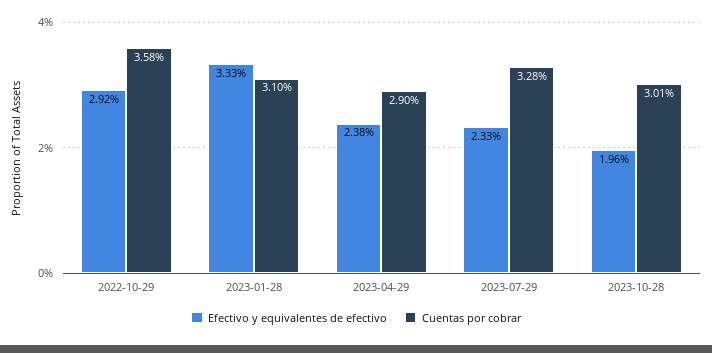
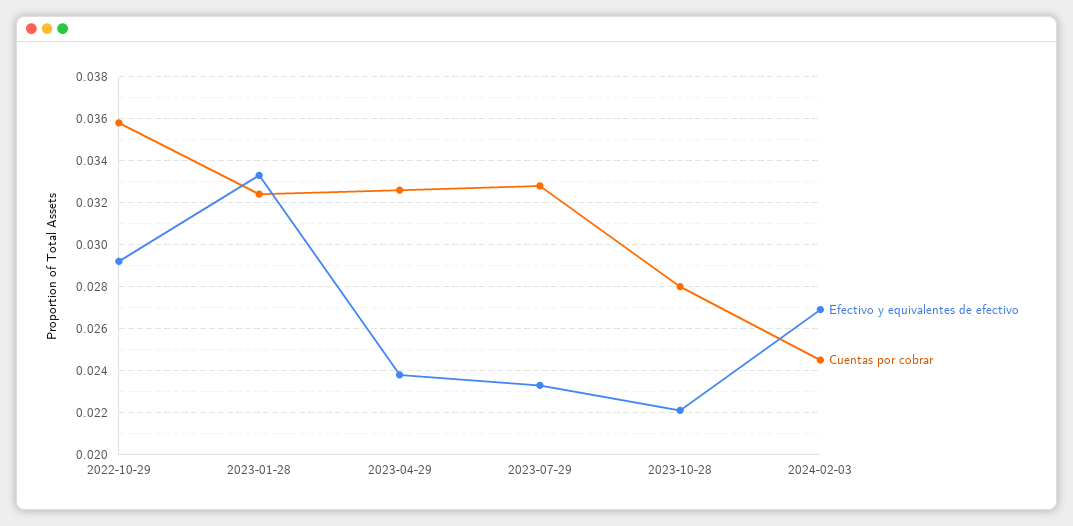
Cuentas por cobrar, 2023-01-28: 0.031 -> 0.0325
Cuentas por cobrar, 2023-04-29: 0.029 -> 0.0325
Efectivo y equivalentes de efectivo, 2023-10-28: 0.0196 -> 0.022
Cuentas por cobrar, 2023-10-28: 0.0301 -> 0.028
Efectivo y equivalentes de efectivo, 2024-02-03: none -> 0.027
Cuentas por cobrar, 2024-02-03: none -> 0.0245

